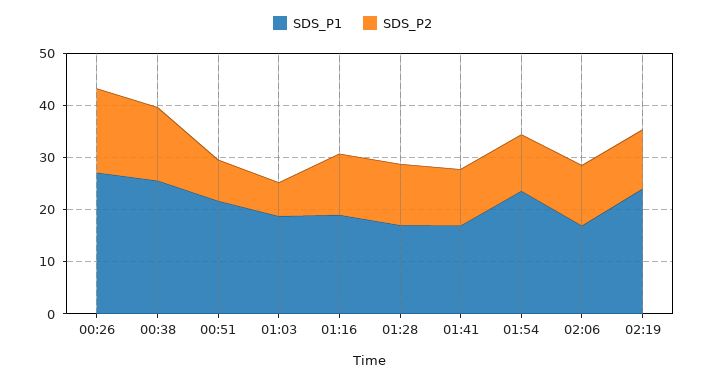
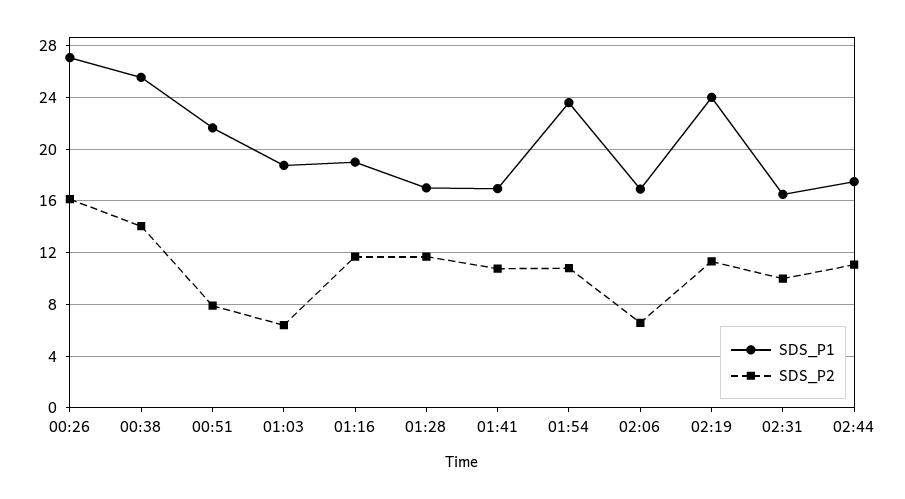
SDS_P2, 02:06: 12 -> 6.5
SDS_P1, 02:31: none -> 16.5
SDS_P2, 02:31: none -> 10
SDS_P1, 02:44: none -> 17.5
SDS_P2, 02:44: none -> 11

